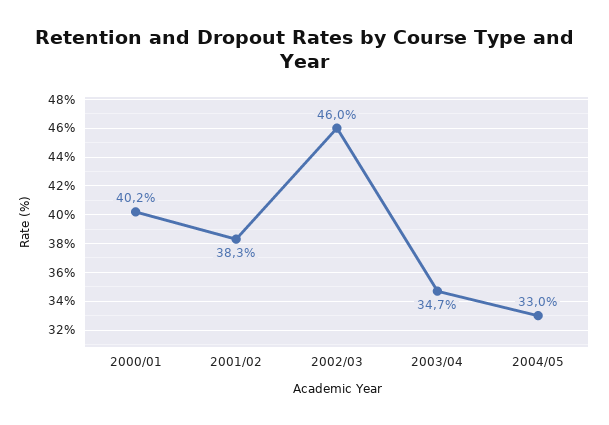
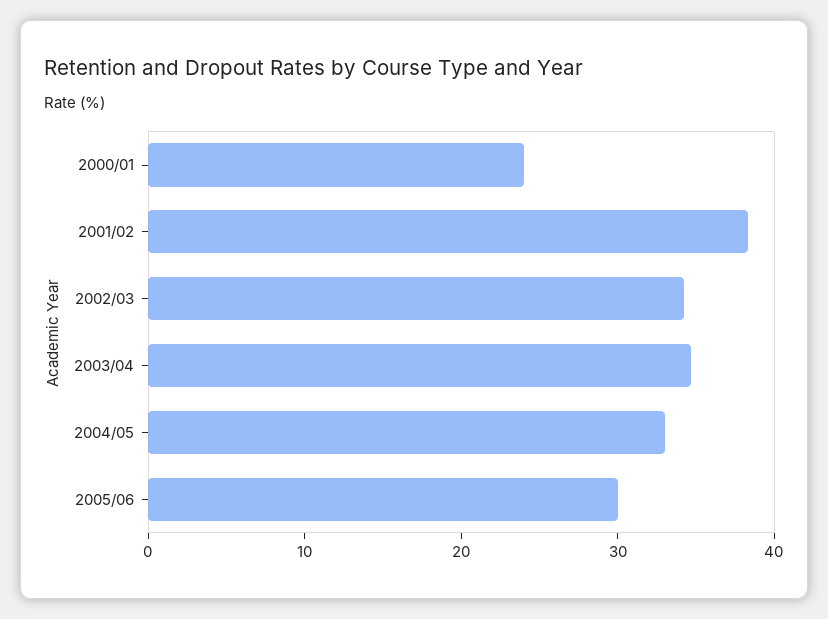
2000/01: 40.2 -> 24
2002/03: 46 -> 34
2005/06: none -> 30

